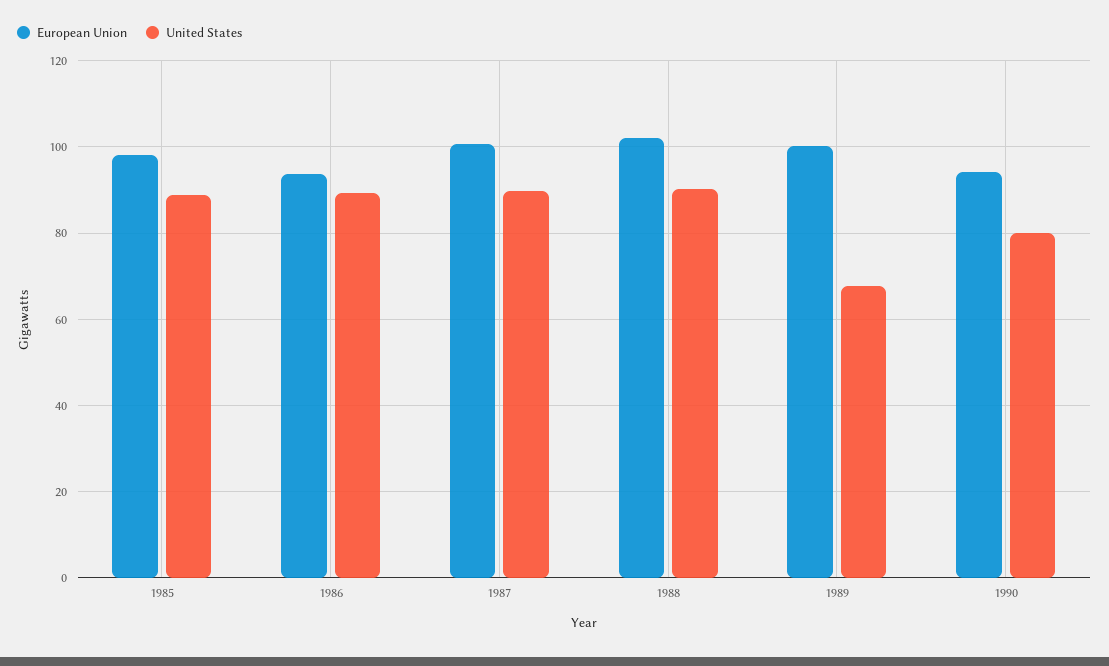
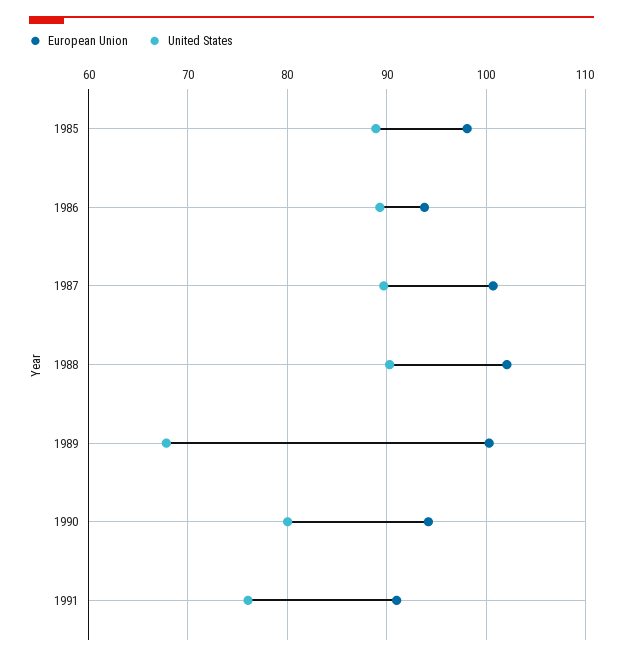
European Union, 1991: none -> 91
United States, 1991: none -> 76

